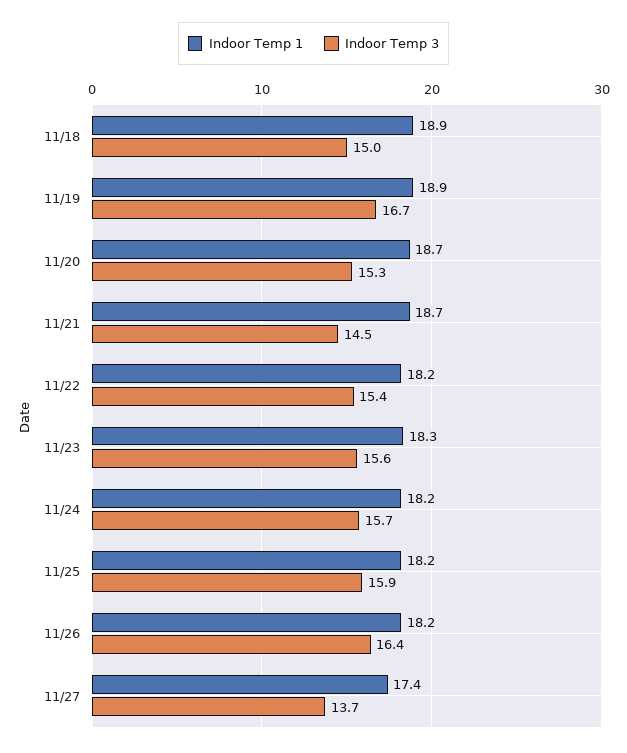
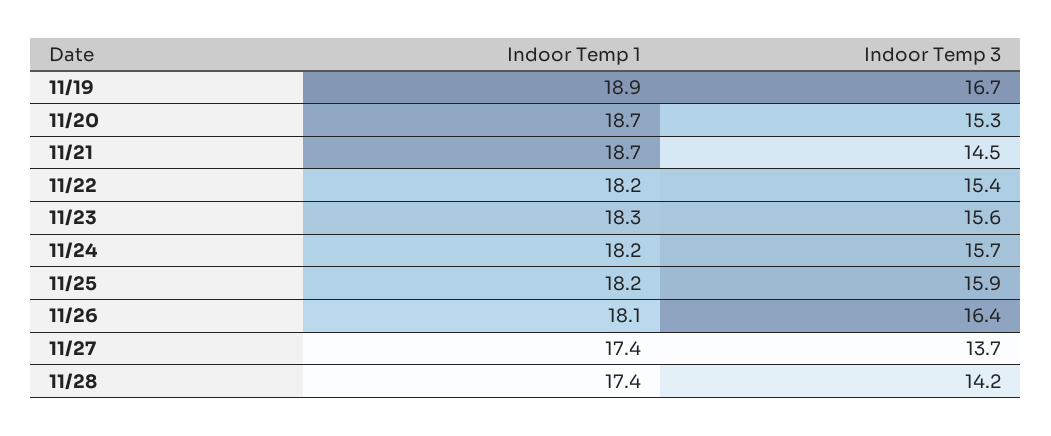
Indoor Temp 1, 11/18: 18.9 -> none
Indoor Temp 3, 11/18: 15 -> none
Indoor Temp 1, 11/26: 18.2 -> 18.1
Indoor Temp 1, 11/28: none -> 17.4
Indoor Temp 3, 11/28: none -> 14.2

